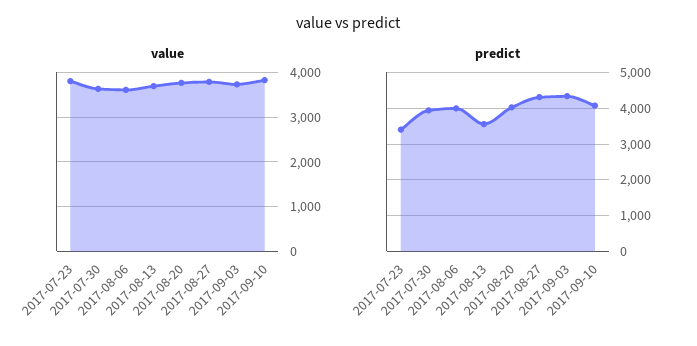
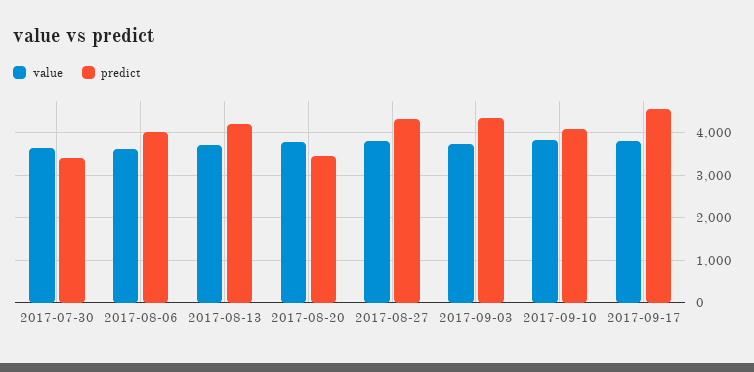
value, 2017-07-23: 3800 -> none
predict, 2017-07-23: 3400 -> none
predict, 2017-07-30: 4000 -> 3400
predict, 2017-08-13: 3600 -> 4200
predict, 2017-08-20: 4000 -> 3400
value, 2017-09-17: none -> 3800
predict, 2017-09-17: none -> 4600

